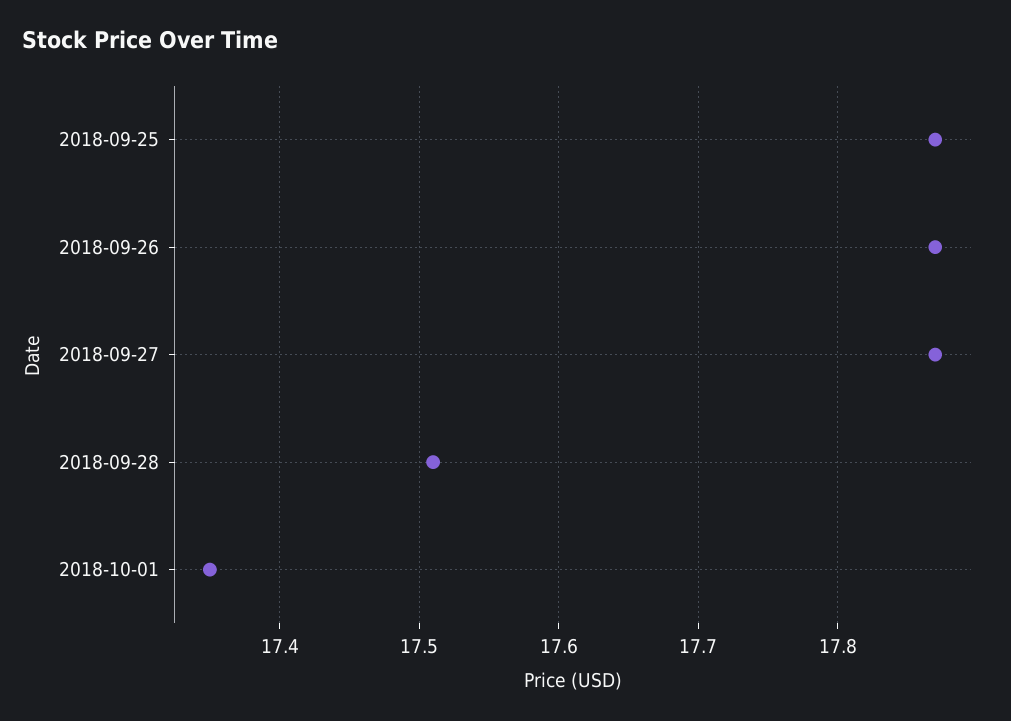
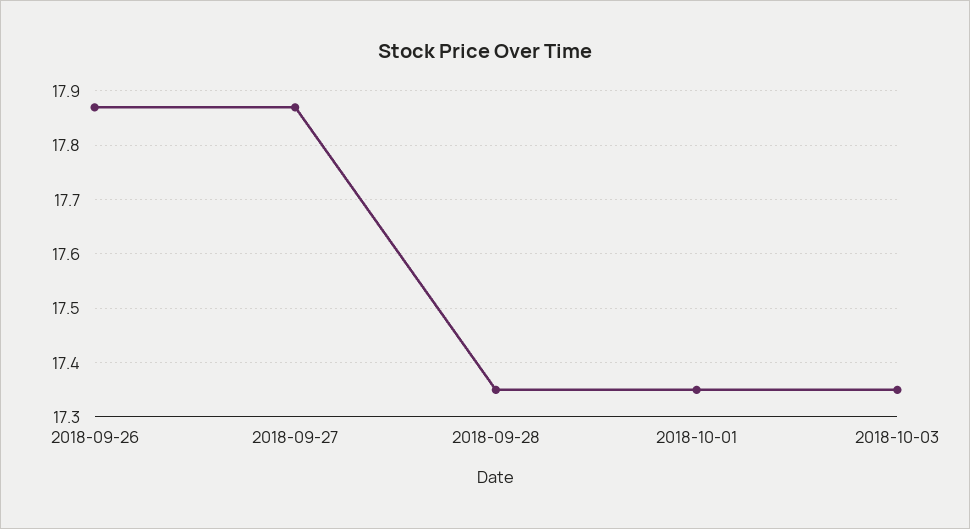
2018-09-25: 17.87 -> none
2018-09-28: 17.51 -> 17.35
2018-10-03: none -> 17.35

